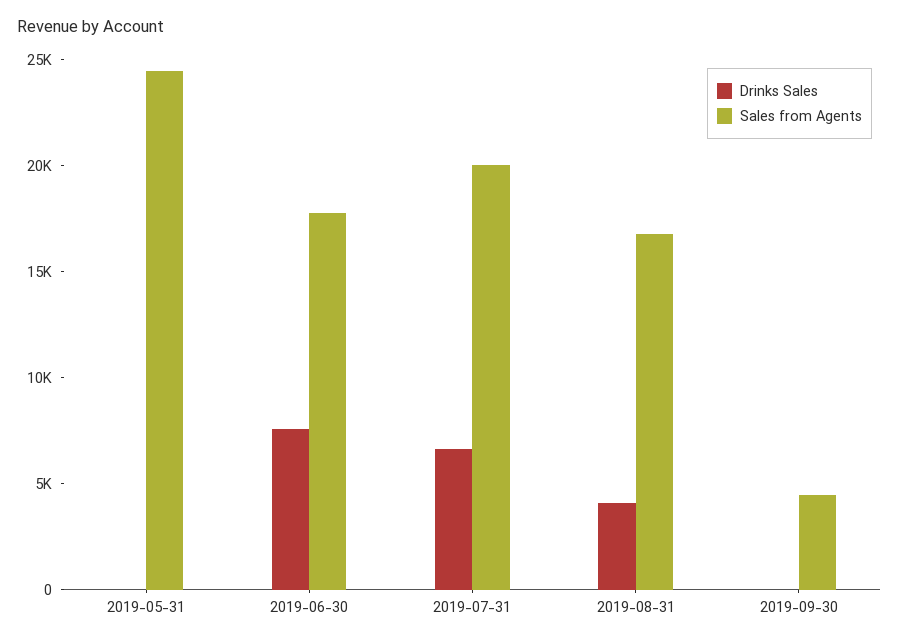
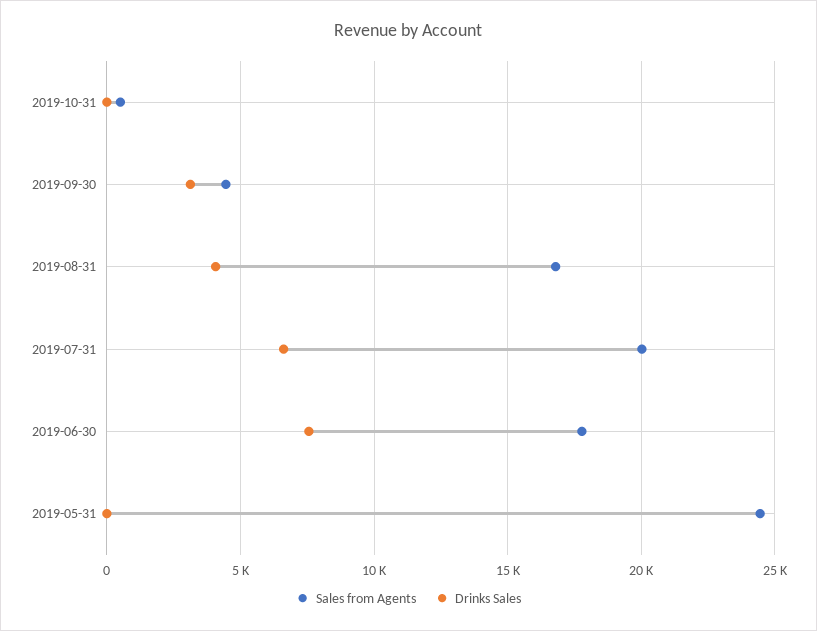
Drinks Sales, 2019-09-30: 0 -> 3000
Sales from Agents, 2019-10-31: none -> 500
Drinks Sales, 2019-10-31: none -> 0

